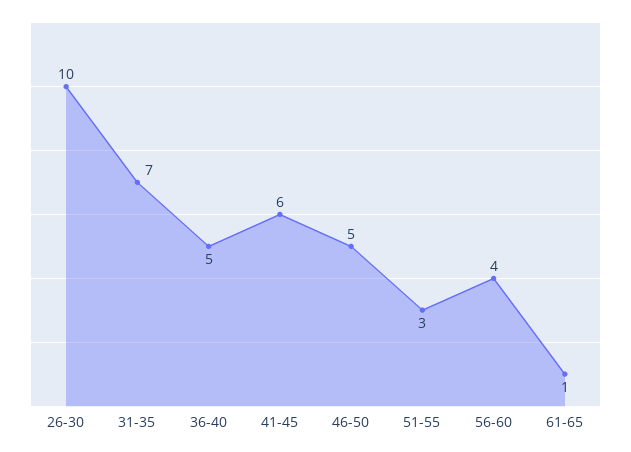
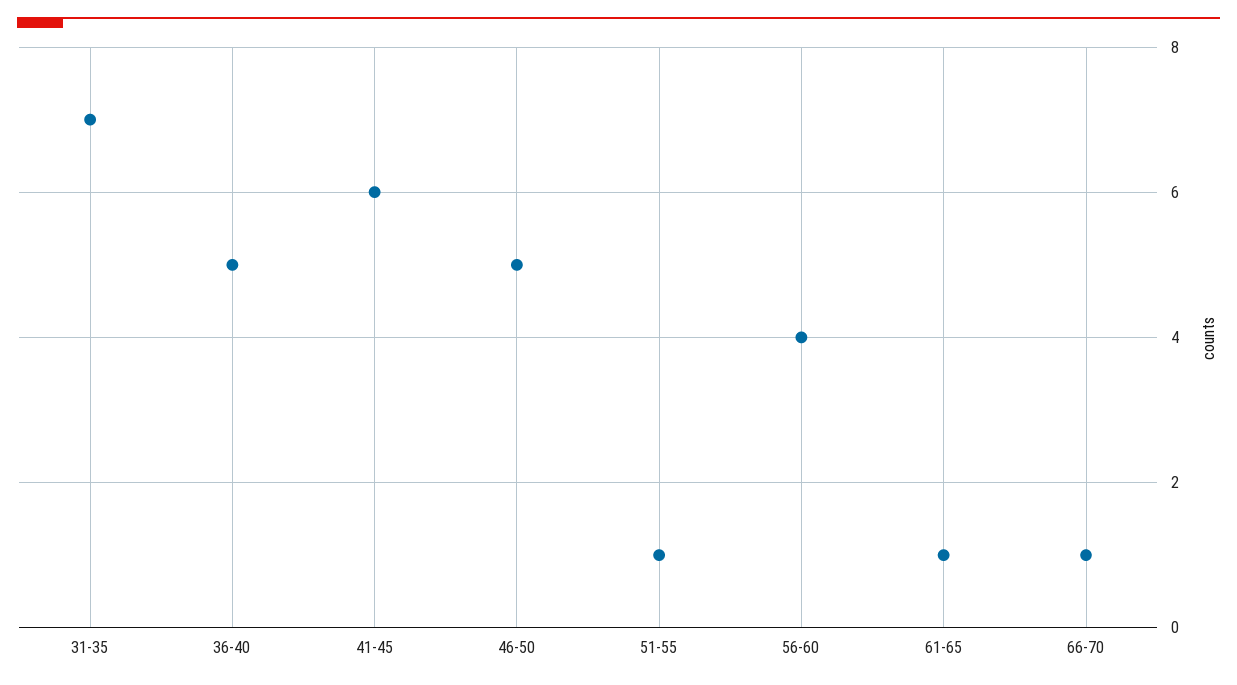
26-30: 10 -> none
51-55: 3 -> 1
66-70: none -> 1

